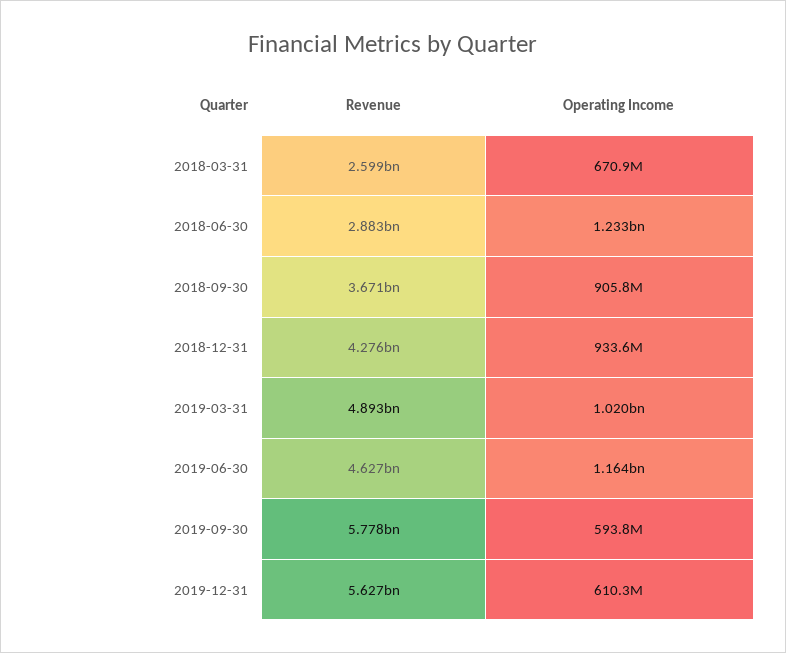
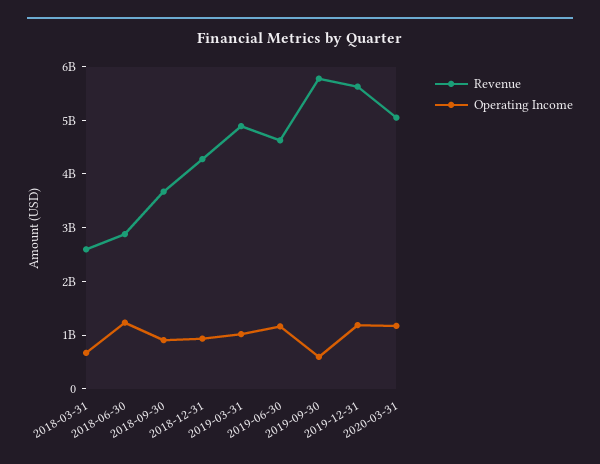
Operating Income, 2019-12-31: 610300000 -> 1200000000
Revenue, 2020-03-31: none -> 5000000000
Operating Income, 2020-03-31: none -> 1200000000

